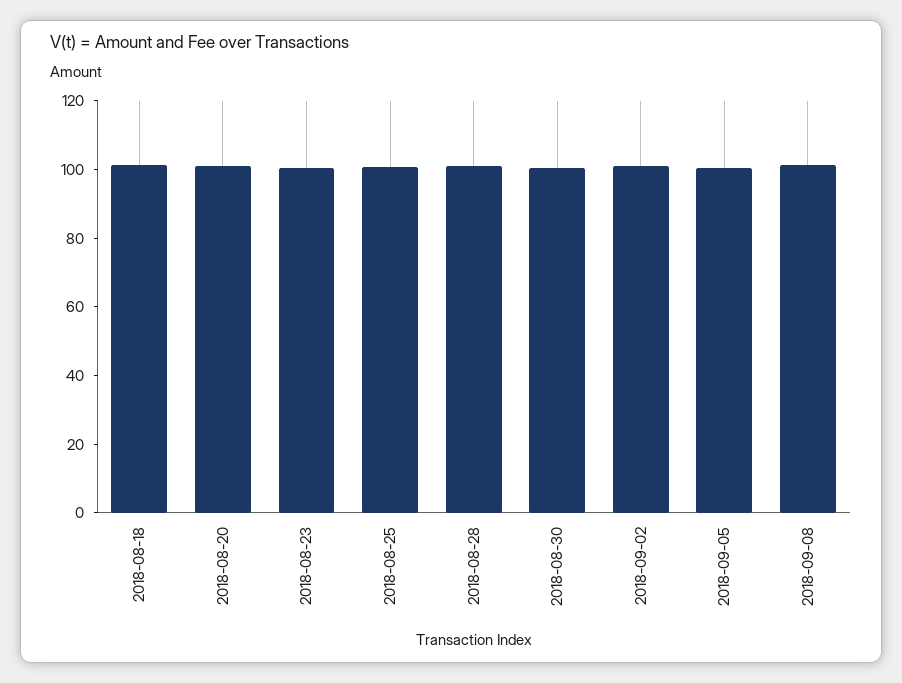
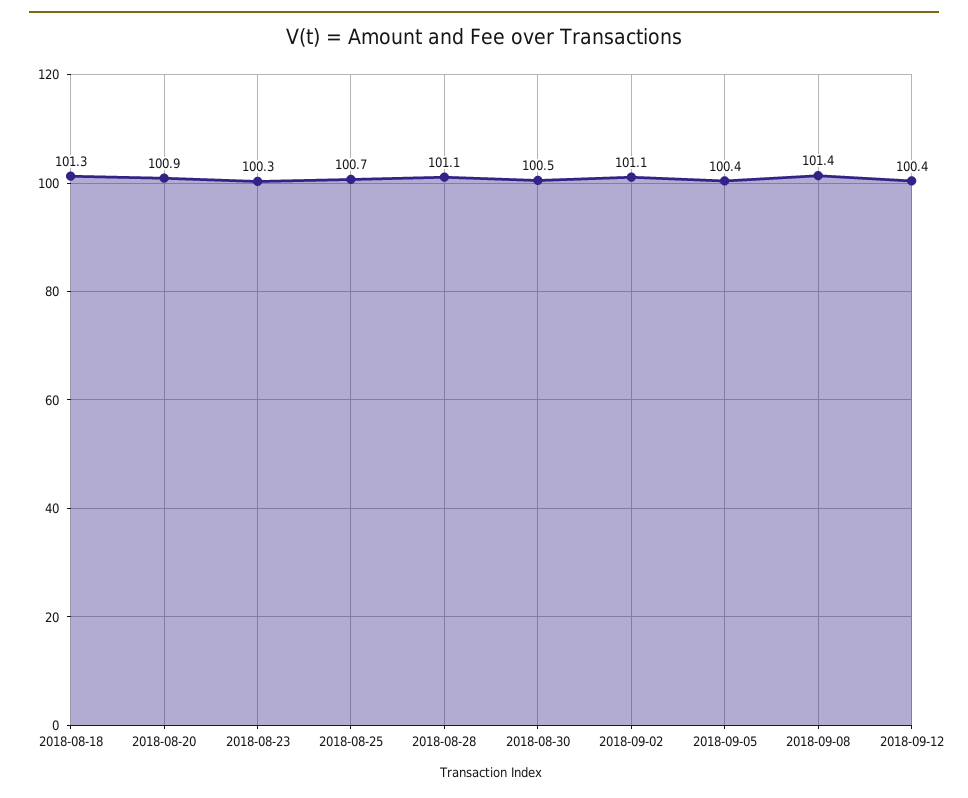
2018-09-12: none -> 100.4

